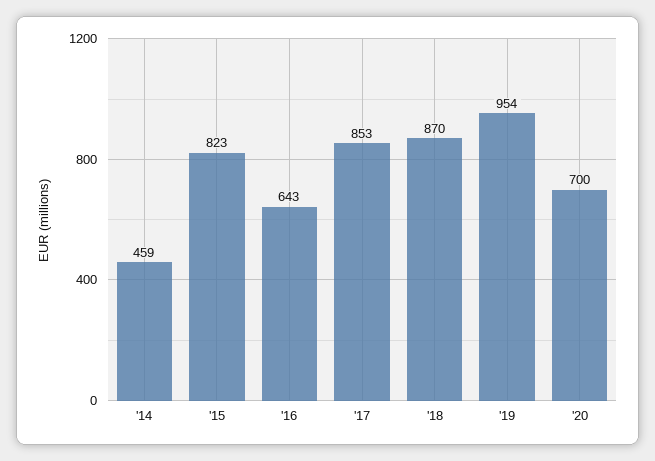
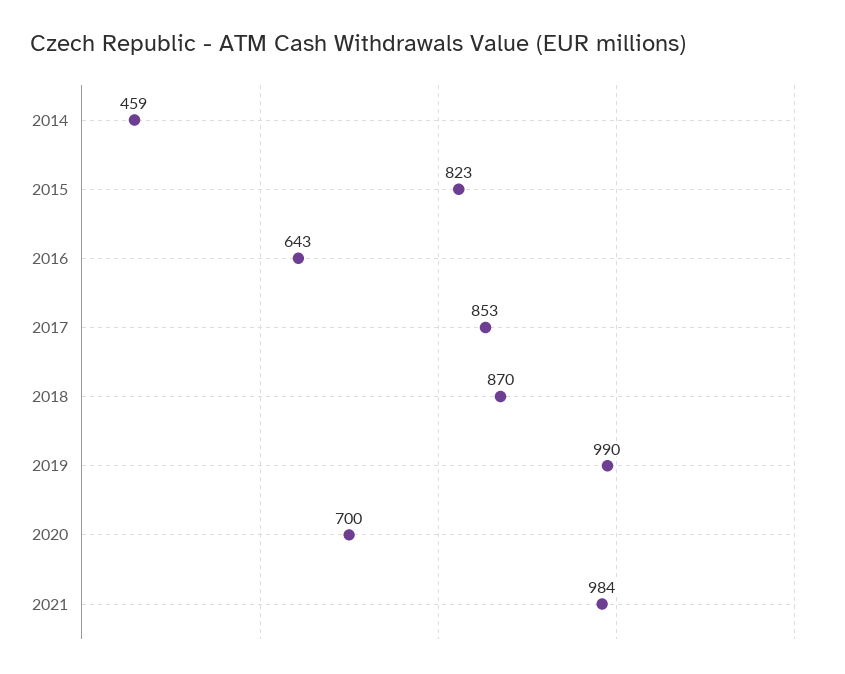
'19: 954 -> 990
2021: none -> 984

